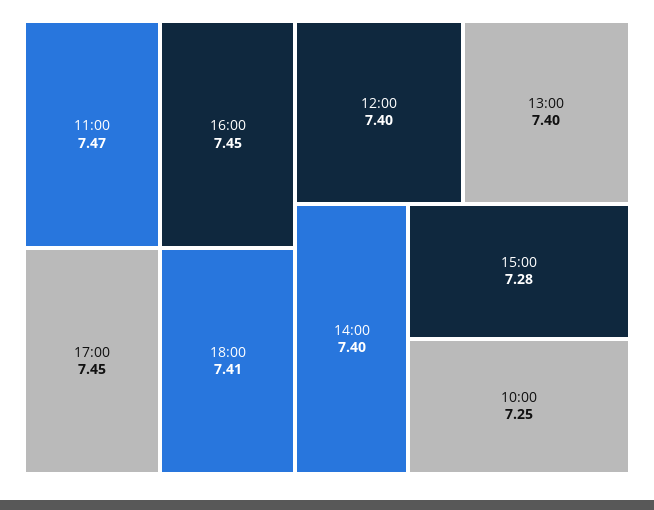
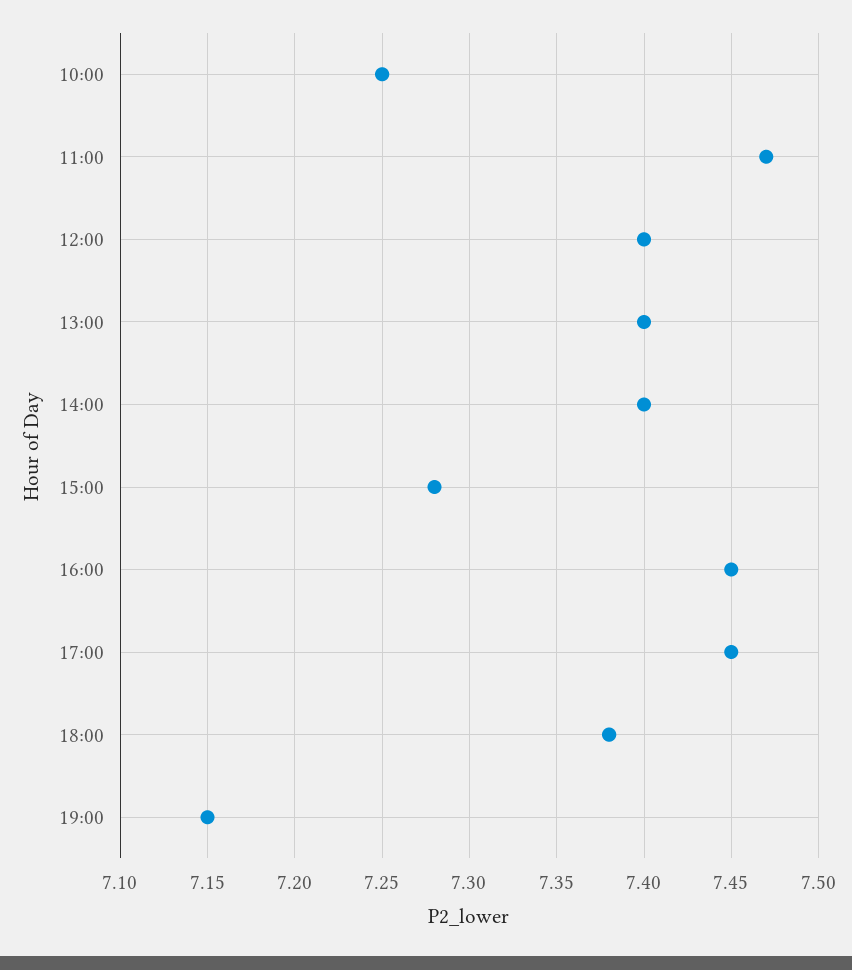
18:00: 7.41 -> 7.38
19:00: none -> 7.15

